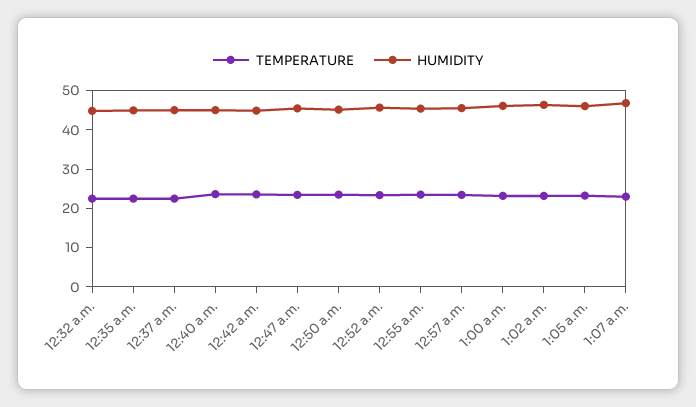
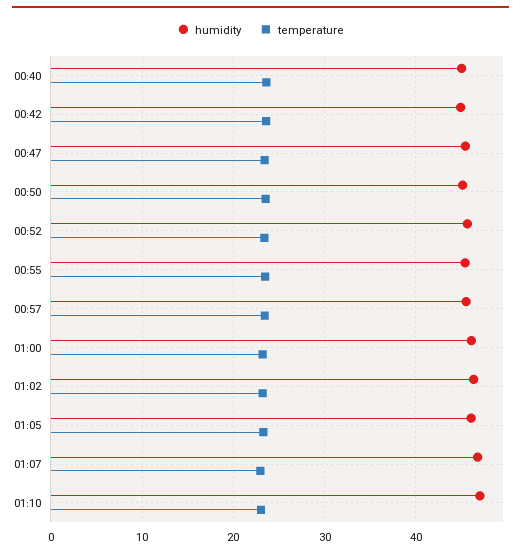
TEMPERATURE, 12:32 a.m.: 22.5 -> none
HUMIDITY, 12:32 a.m.: 45 -> none
TEMPERATURE, 12:35 a.m.: 22.5 -> none
HUMIDITY, 12:35 a.m.: 45 -> none
TEMPERATURE, 12:37 a.m.: 22.5 -> none
HUMIDITY, 12:37 a.m.: 45 -> none
HUMIDITY, 01:10: none -> 47
TEMPERATURE, 01:10: none -> 23

